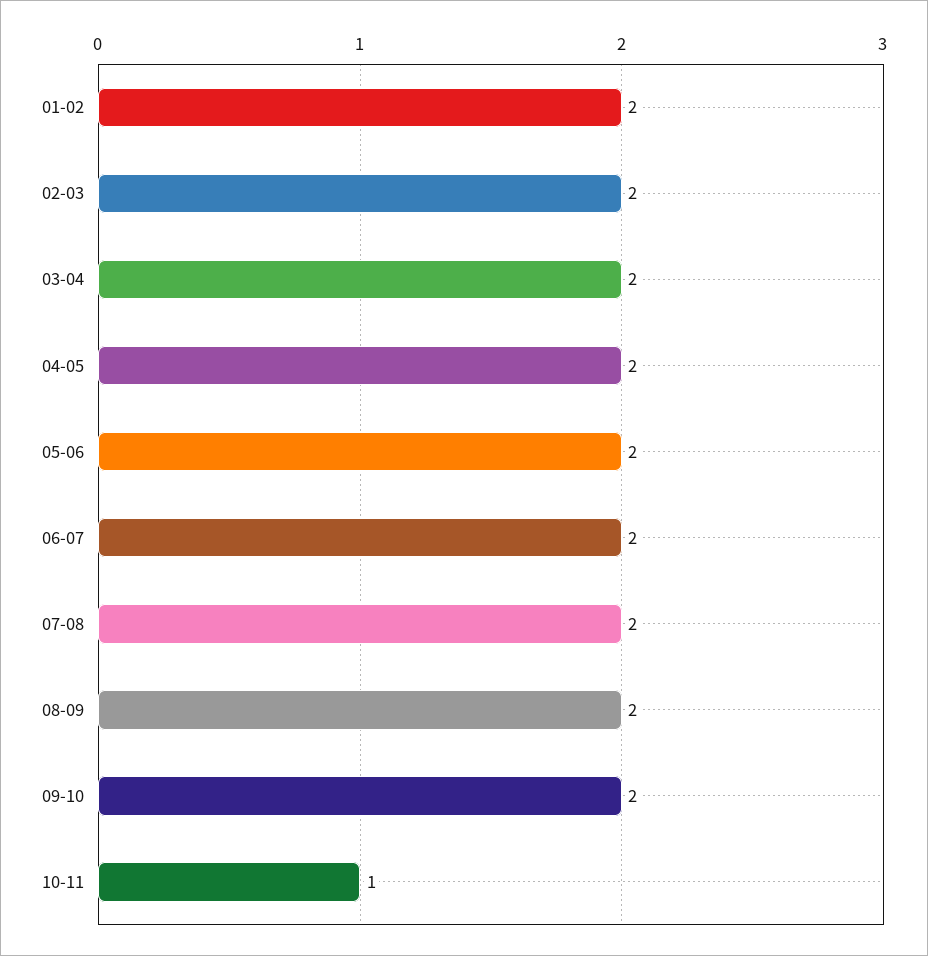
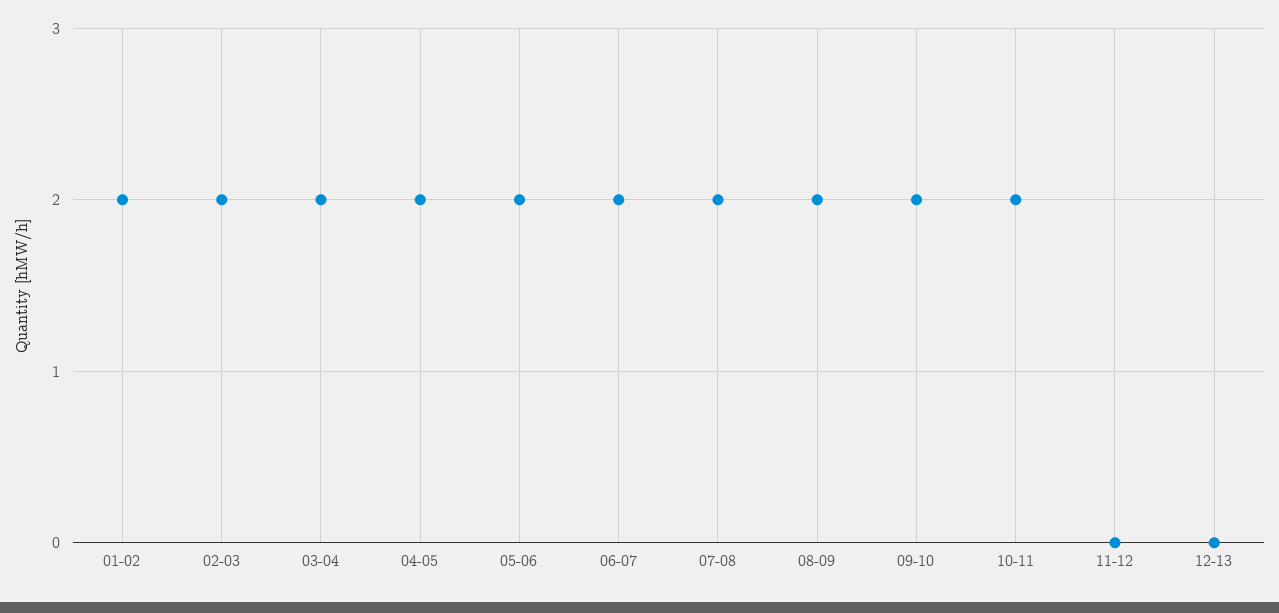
10-11: 1 -> 2
11-12: none -> 0
12-13: none -> 0

